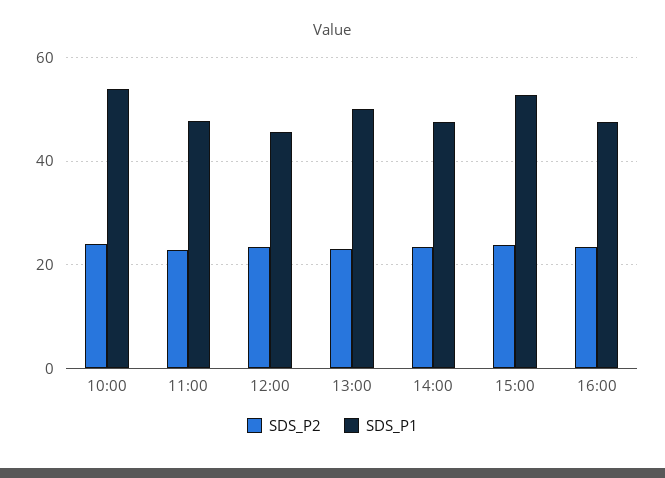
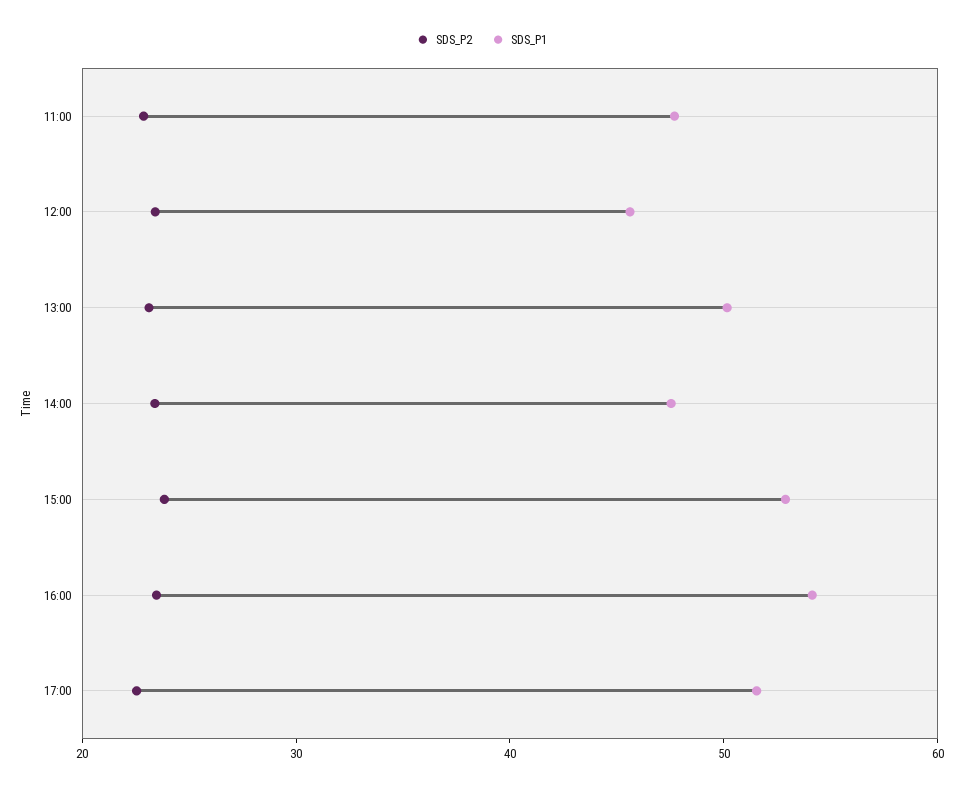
SDS_P2, 10:00: 24 -> none
SDS_P1, 10:00: 54 -> none
SDS_P1, 16:00: 48 -> 54
SDS_P2, 17:00: none -> 22
SDS_P1, 17:00: none -> 52

